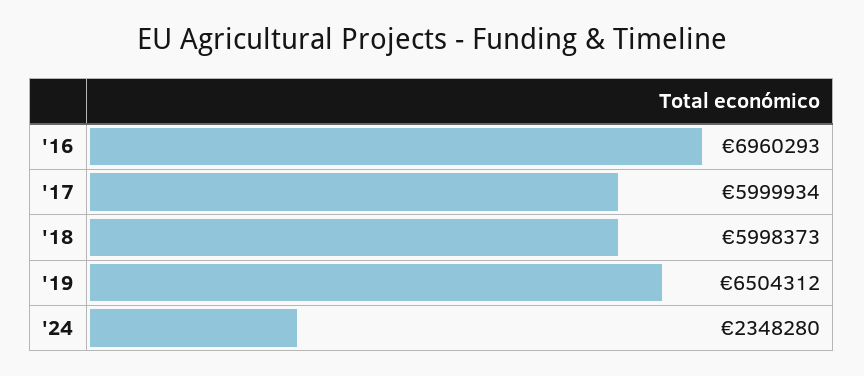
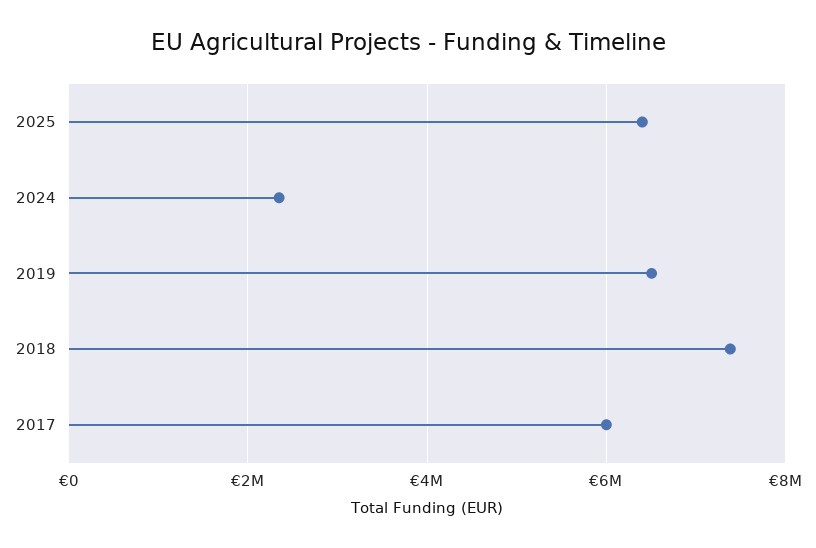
'16: 6960293 -> none
'18: 5998373 -> 7400000
2025: none -> 6400000

